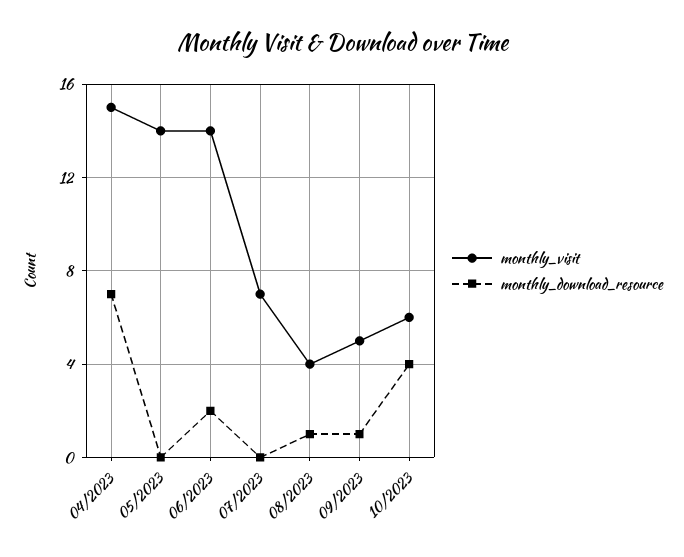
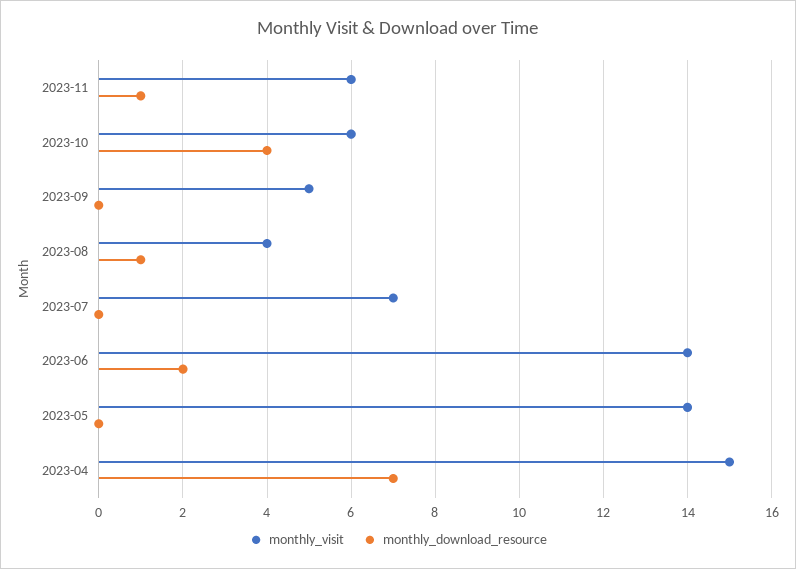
monthly_download_resource, 09/2023: 1 -> 0
monthly_visit, 2023-11: none -> 6
monthly_download_resource, 2023-11: none -> 1

